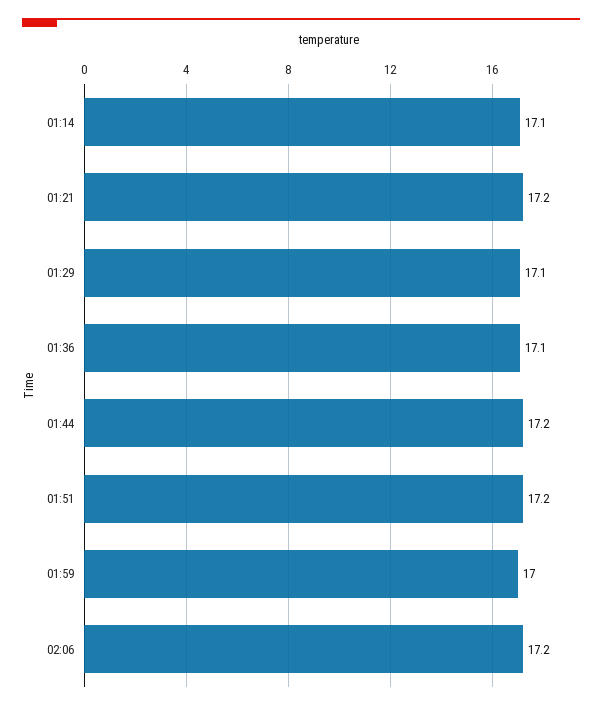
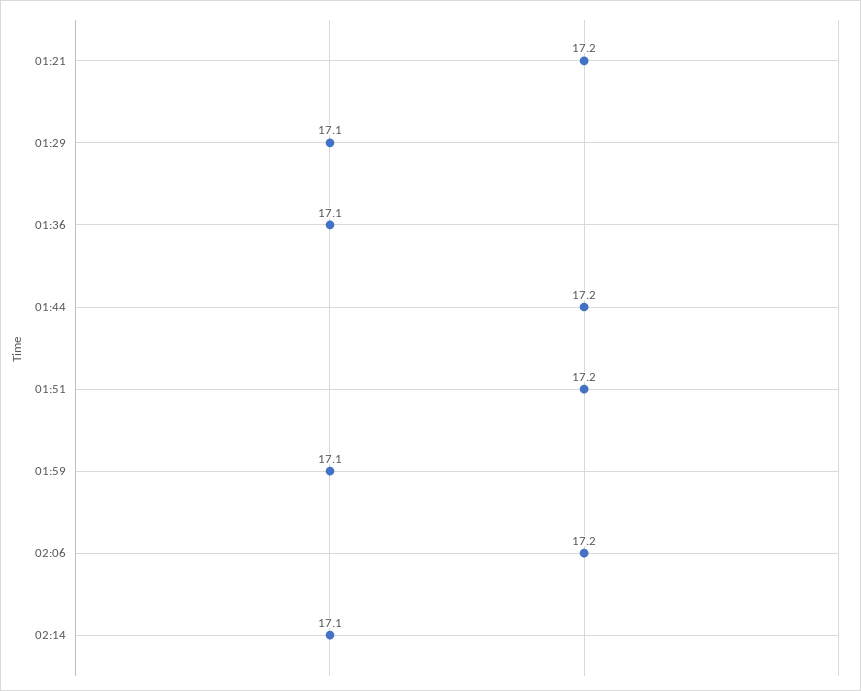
01:14: 17.1 -> none
01:59: 17 -> 17.1
02:14: none -> 17.1

